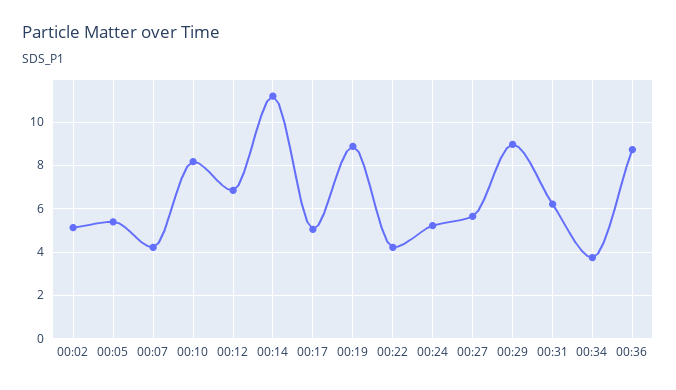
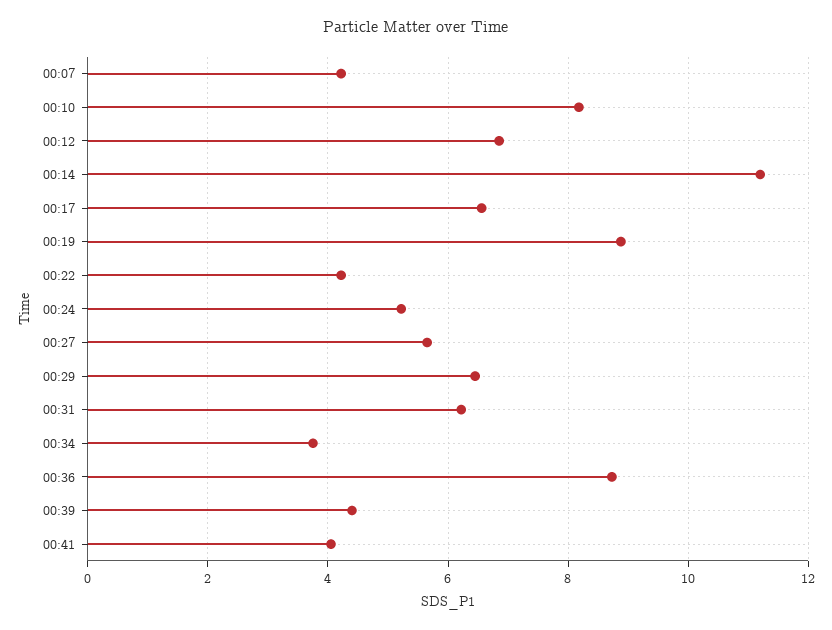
00:02: 5 -> none
00:05: 5.5 -> none
00:17: 5 -> 6.6
00:29: 9 -> 6.4
00:39: none -> 4.4
00:41: none -> 4

